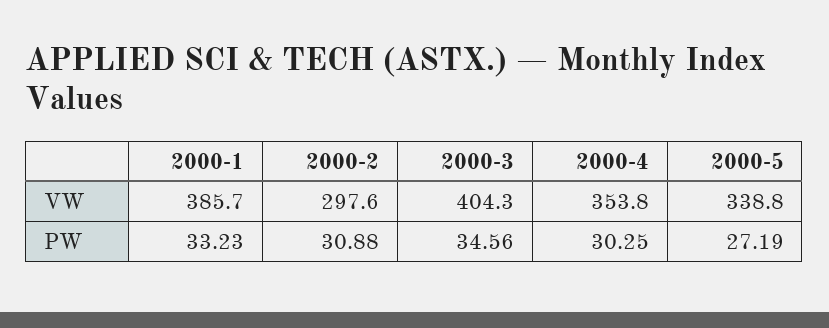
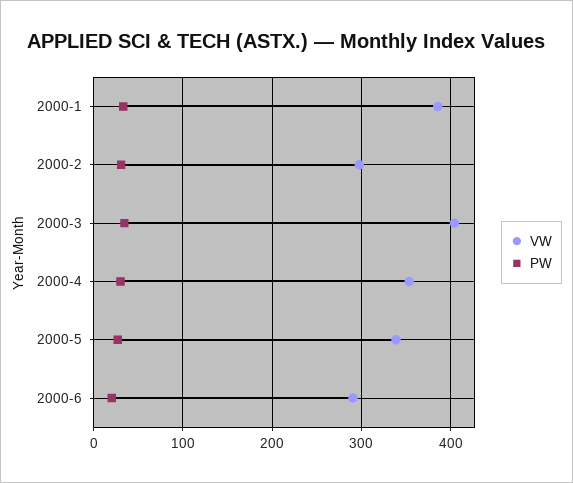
VW, 2000-6: none -> 290
PW, 2000-6: none -> 20

